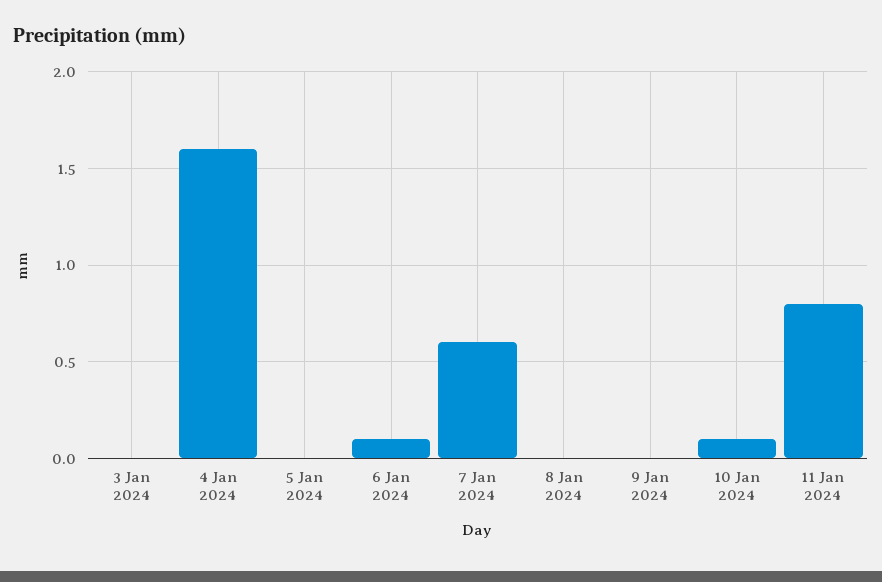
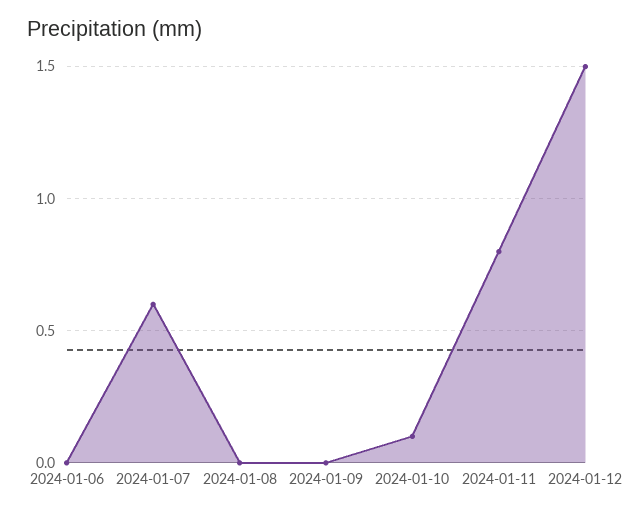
3 Jan 2024: 0 -> none
4 Jan 2024: 1.6 -> none
5 Jan 2024: 0 -> none
6 Jan 2024: 0.1 -> 0
2024-01-12: none -> 1.5

